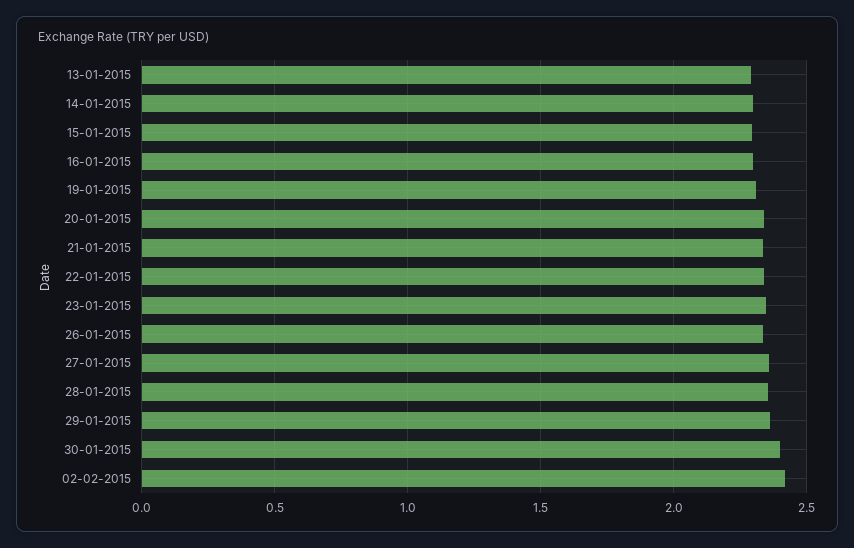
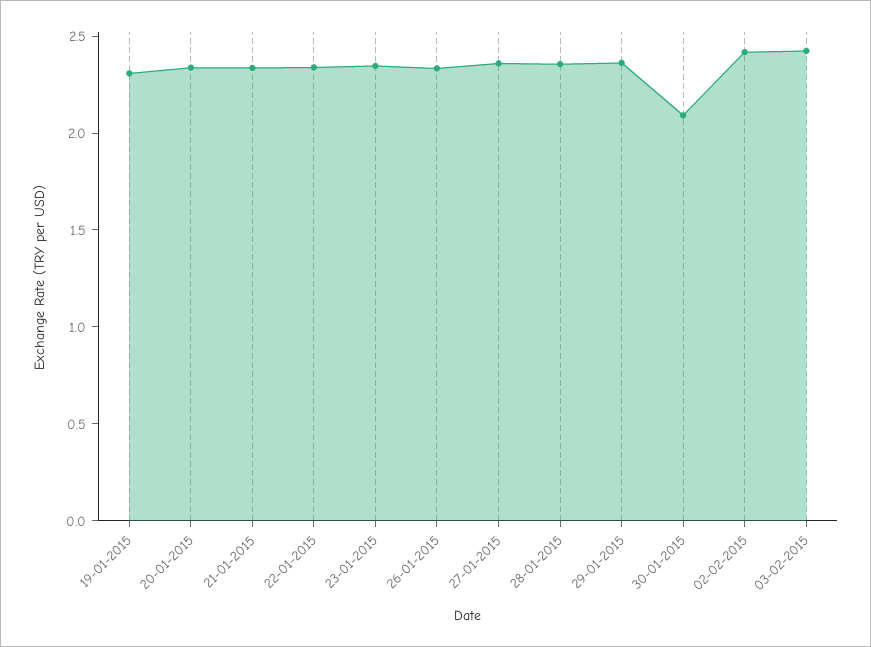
13-01-2015: 2.3 -> none
14-01-2015: 2.3 -> none
15-01-2015: 2.3 -> none
16-01-2015: 2.3 -> none
30-01-2015: 2.4 -> 2.1
03-02-2015: none -> 2.4

